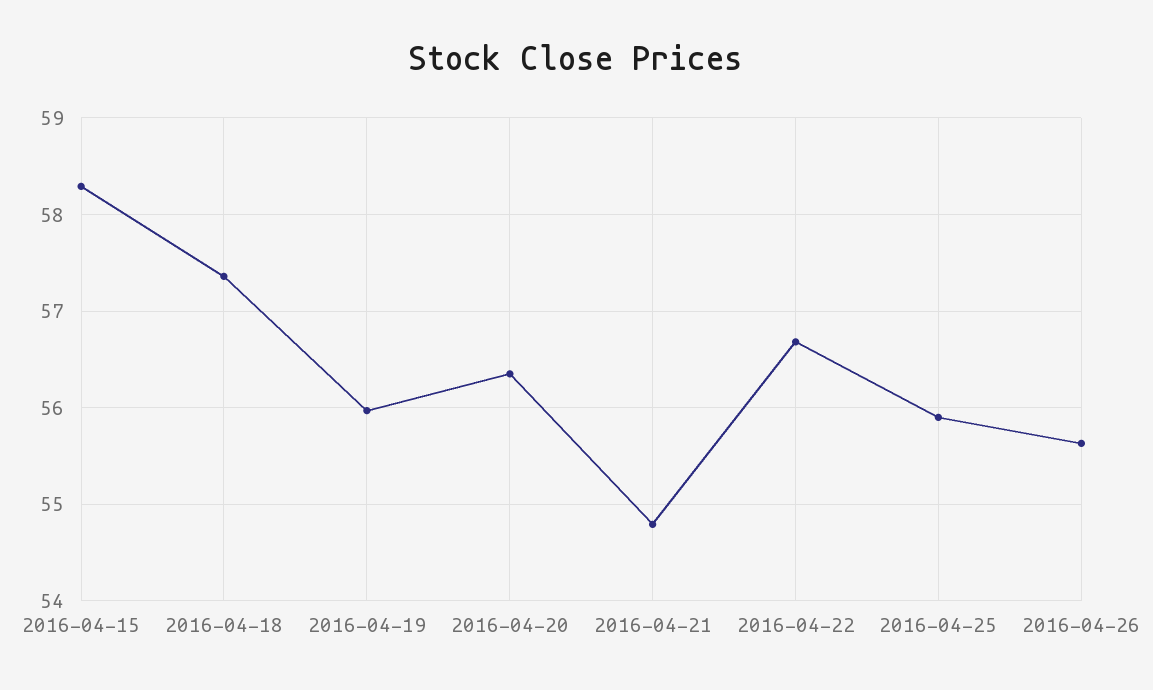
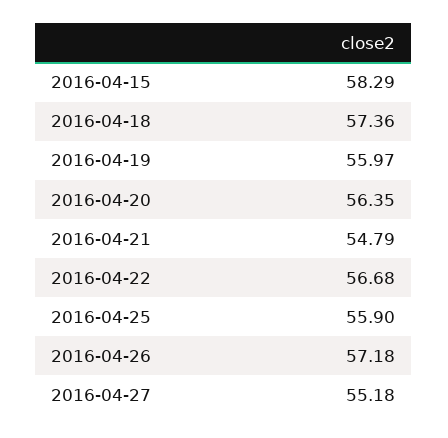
2016-04-26: 55.6 -> 57.18
2016-04-27: none -> 55.18

